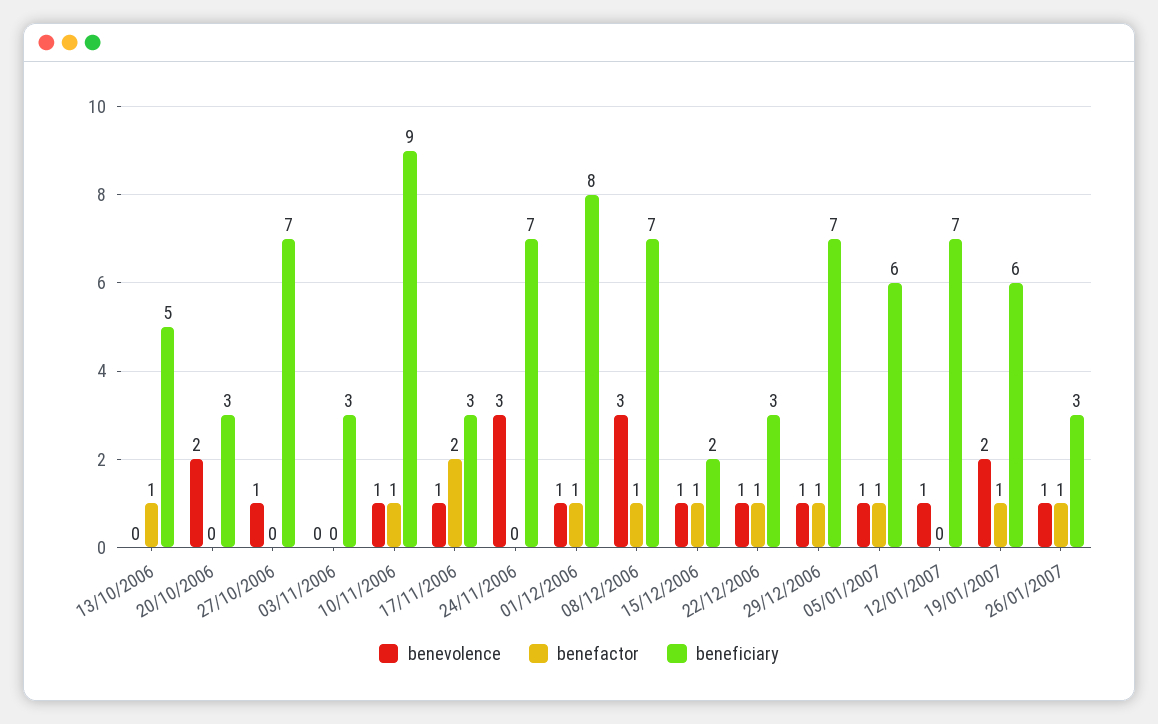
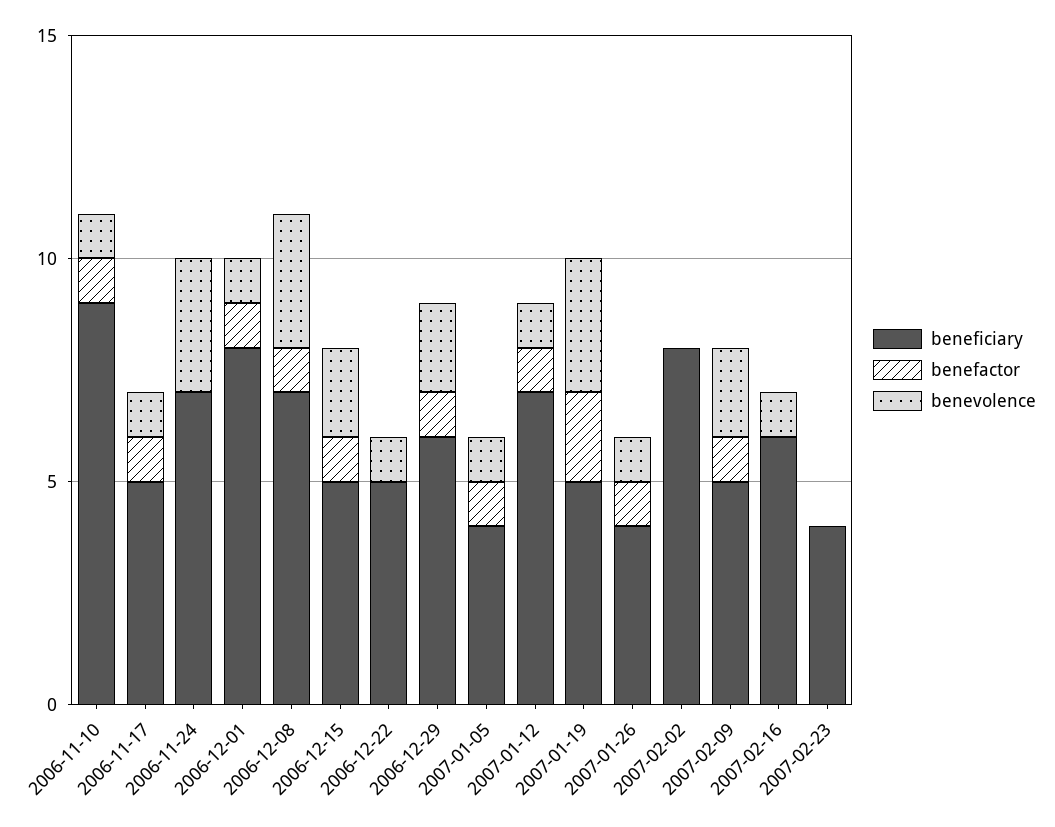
benevolence, 13/10/2006: 0 -> none
benefactor, 13/10/2006: 1 -> none
beneficiary, 13/10/2006: 5 -> none
benevolence, 20/10/2006: 2 -> none
benefactor, 20/10/2006: 0 -> none
beneficiary, 20/10/2006: 3 -> none
benevolence, 27/10/2006: 1 -> none
benefactor, 27/10/2006: 0 -> none
beneficiary, 27/10/2006: 7 -> none
benevolence, 03/11/2006: 0 -> none
benefactor, 03/11/2006: 0 -> none
beneficiary, 03/11/2006: 3 -> none
benefactor, 17/11/2006: 2 -> 1
beneficiary, 17/11/2006: 3 -> 5
benevolence, 15/12/2006: 1 -> 2
beneficiary, 15/12/2006: 2 -> 5
benefactor, 22/12/2006: 1 -> 0
beneficiary, 22/12/2006: 3 -> 5
benevolence, 29/12/2006: 1 -> 2
beneficiary, 29/12/2006: 7 -> 6
beneficiary, 05/01/2007: 6 -> 4
benefactor, 12/01/2007: 0 -> 1
benevolence, 19/01/2007: 2 -> 3
benefactor, 19/01/2007: 1 -> 2
beneficiary, 19/01/2007: 6 -> 5
beneficiary, 26/01/2007: 3 -> 4
beneficiary, 2007-02-02: none -> 8
benefactor, 2007-02-02: none -> 0
benevolence, 2007-02-02: none -> 0
beneficiary, 2007-02-09: none -> 5
benefactor, 2007-02-09: none -> 1
benevolence, 2007-02-09: none -> 2
beneficiary, 2007-02-16: none -> 6
benefactor, 2007-02-16: none -> 0
benevolence, 2007-02-16: none -> 1
beneficiary, 2007-02-23: none -> 4
benefactor, 2007-02-23: none -> 0
benevolence, 2007-02-23: none -> 0

